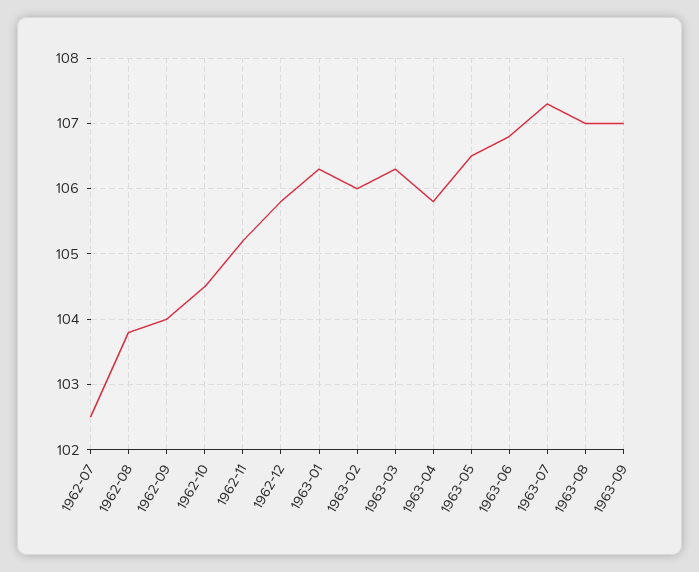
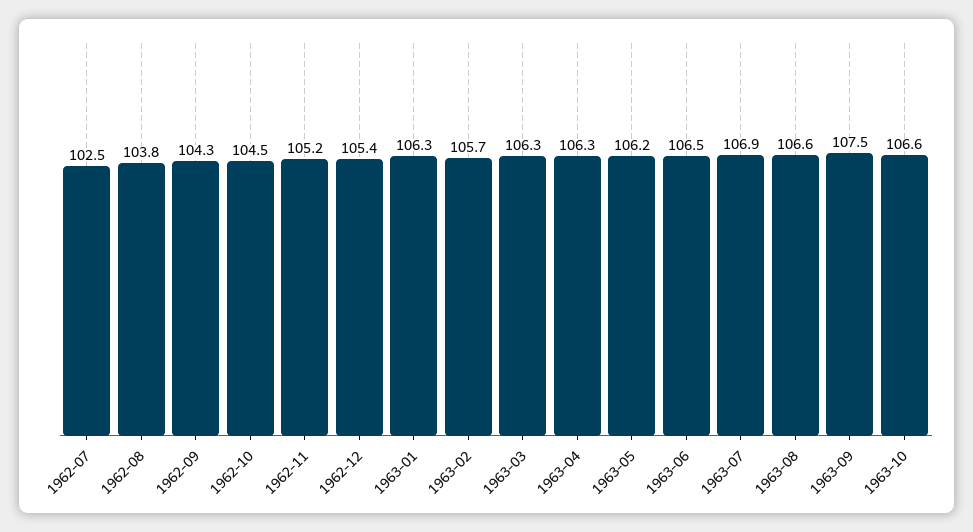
1962-09: 104 -> 104.3
1962-12: 105.8 -> 105.4
1963-02: 106 -> 105.7
1963-04: 105.8 -> 106.3
1963-05: 106.5 -> 106.2
1963-06: 106.8 -> 106.5
1963-07: 107.3 -> 106.9
1963-08: 107 -> 106.6
1963-09: 107 -> 107.5
1963-10: none -> 106.6

